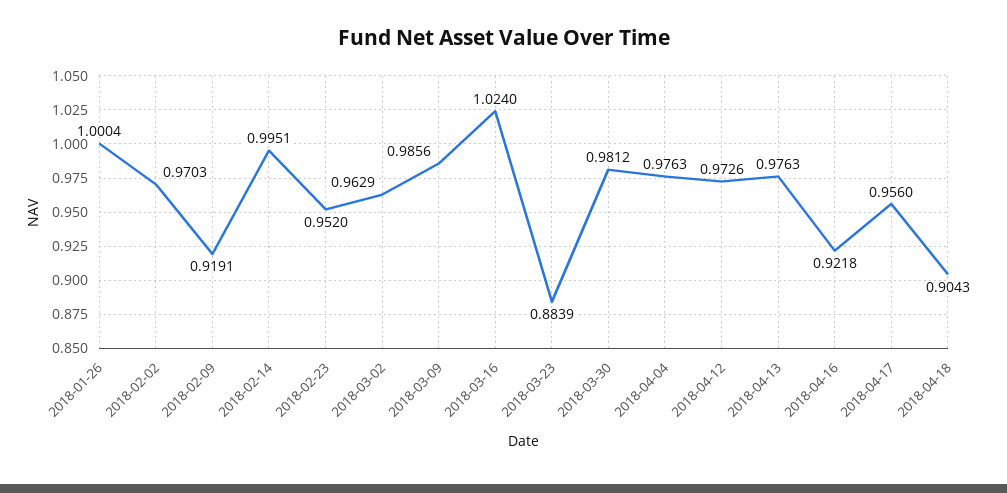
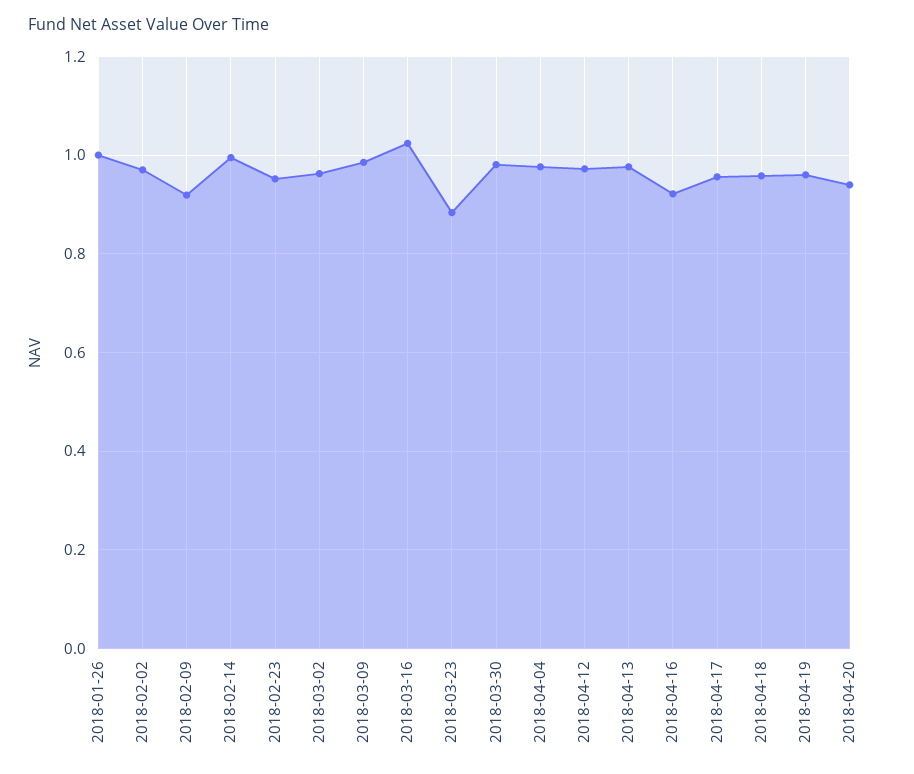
2018-04-18: 0.9043 -> 0.96
2018-04-19: none -> 0.96
2018-04-20: none -> 0.94

